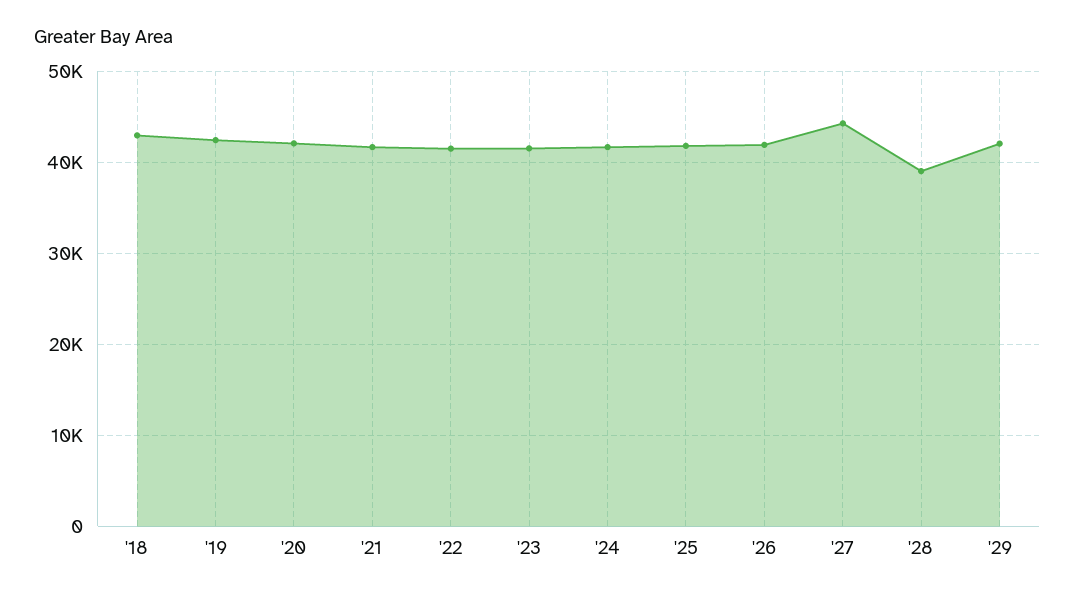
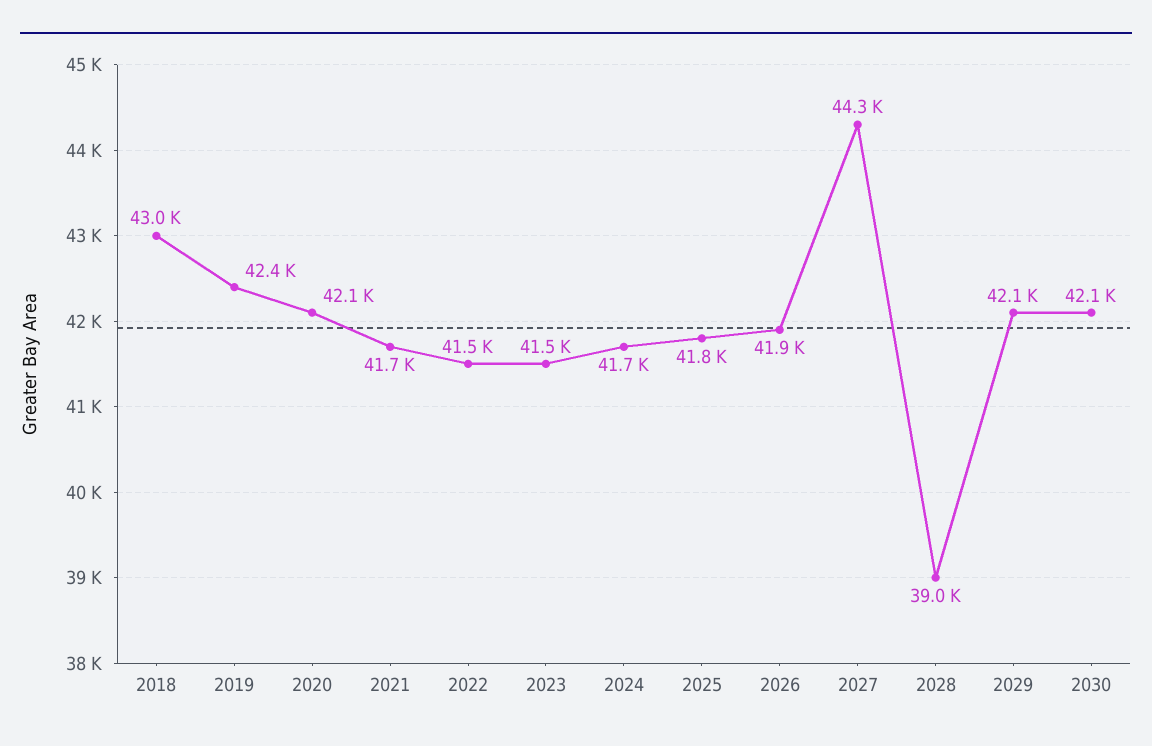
2030: none -> 42100

